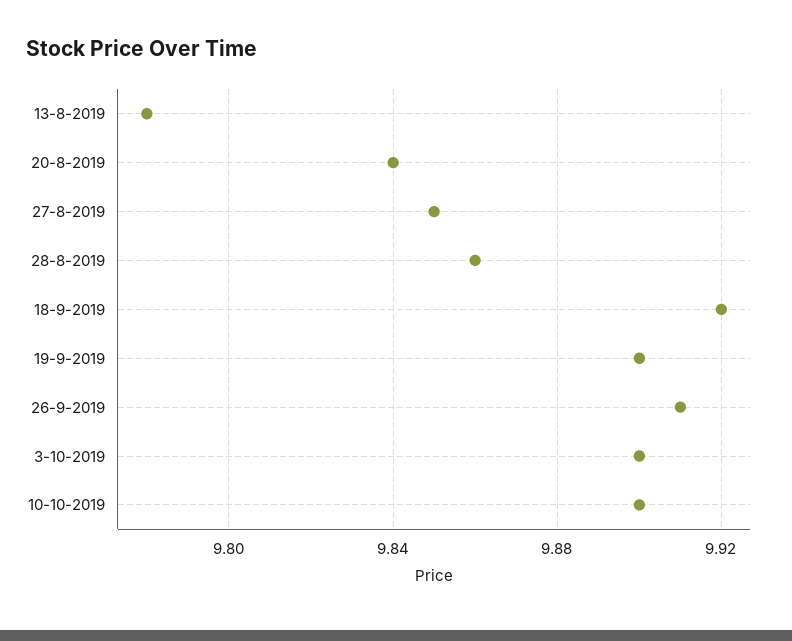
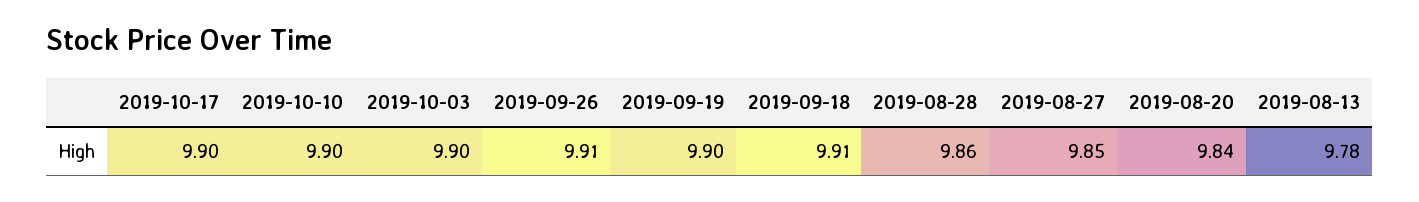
18-9-2019: 9.92 -> 9.91
2019-10-17: none -> 9.9

